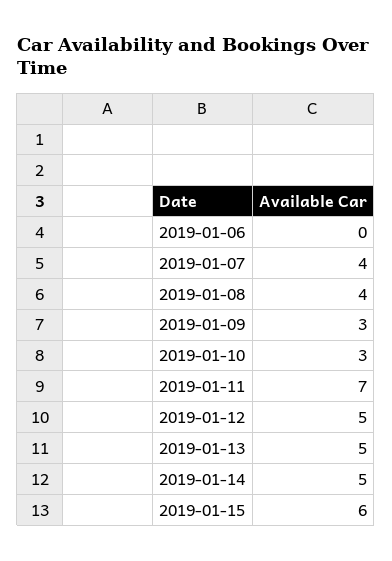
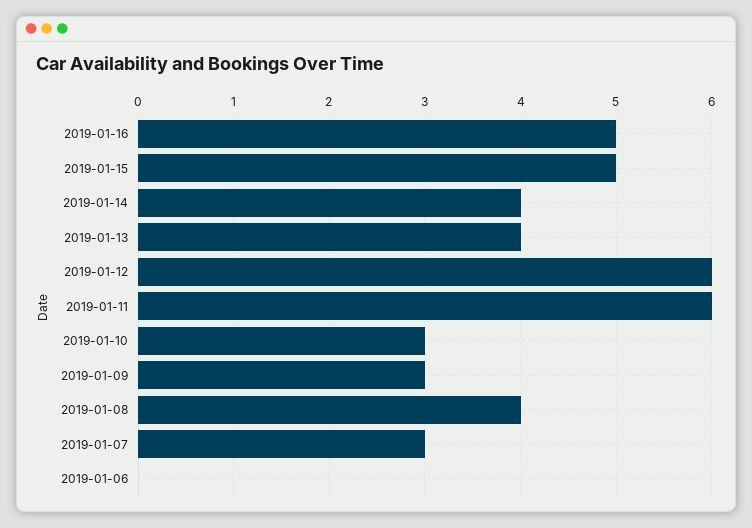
2019-01-07: 4 -> 3
2019-01-11: 7 -> 6
2019-01-12: 5 -> 6
2019-01-13: 5 -> 4
2019-01-14: 5 -> 4
2019-01-15: 6 -> 5
2019-01-16: none -> 5

